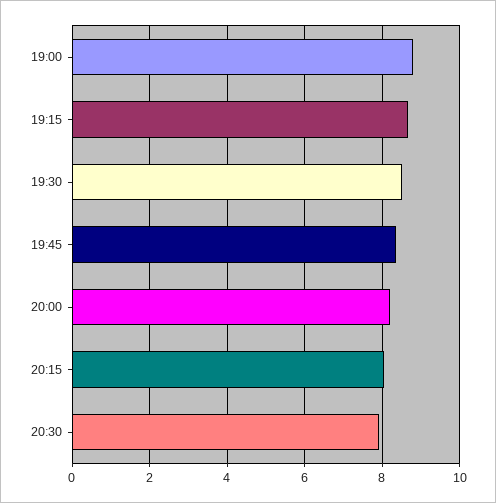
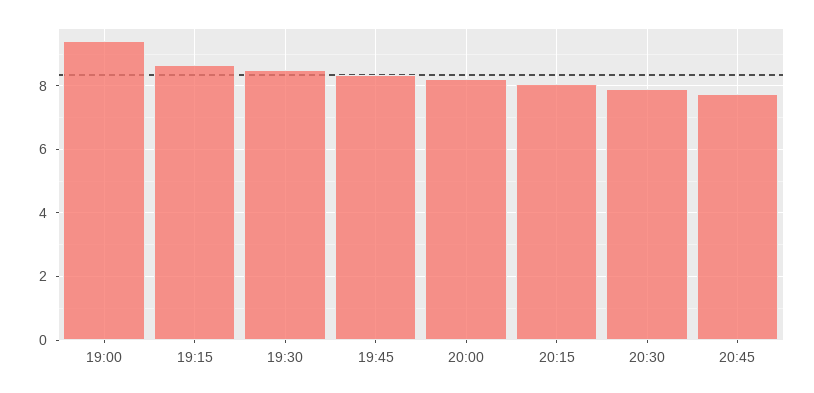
19:00: 8.8 -> 9.4
20:45: none -> 7.8

